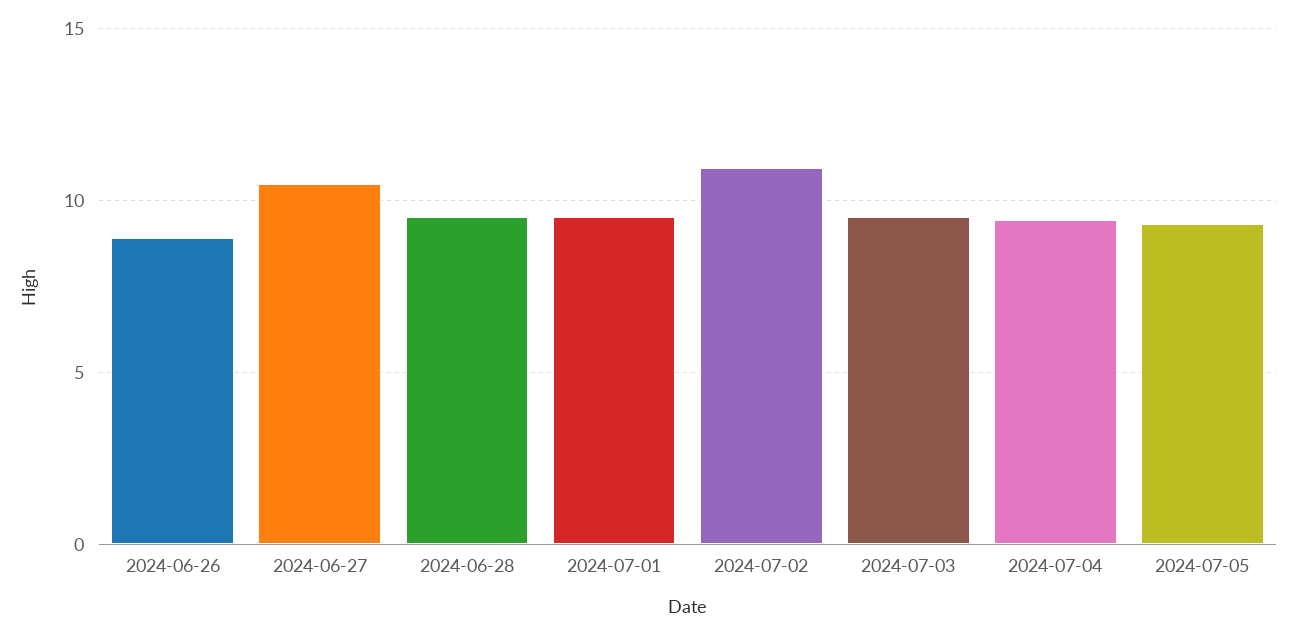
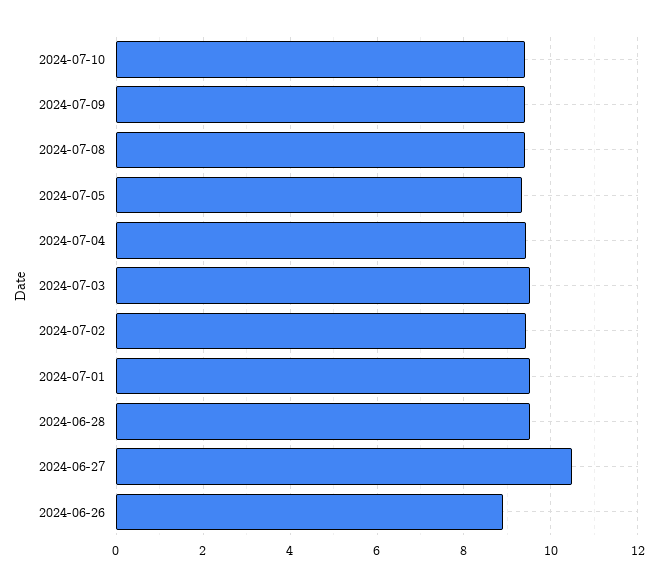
2024-07-02: 11 -> 9.4
2024-07-10: none -> 9.4
2024-07-09: none -> 9.4
2024-07-08: none -> 9.4

